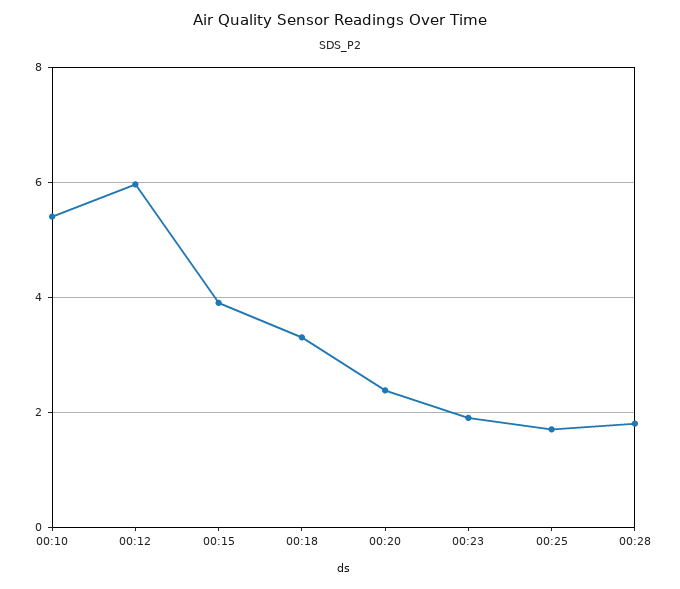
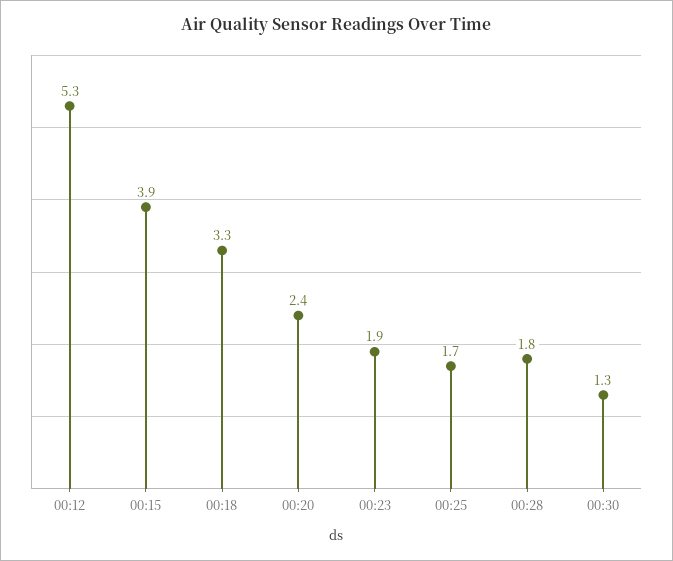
00:10: 5.4 -> none
00:12: 6 -> 5.3
00:30: none -> 1.3

